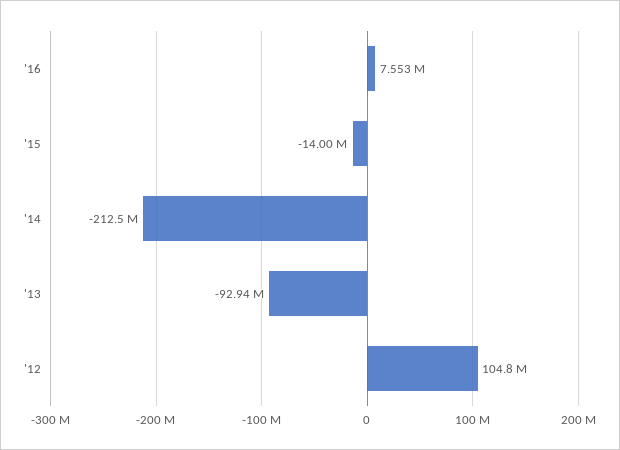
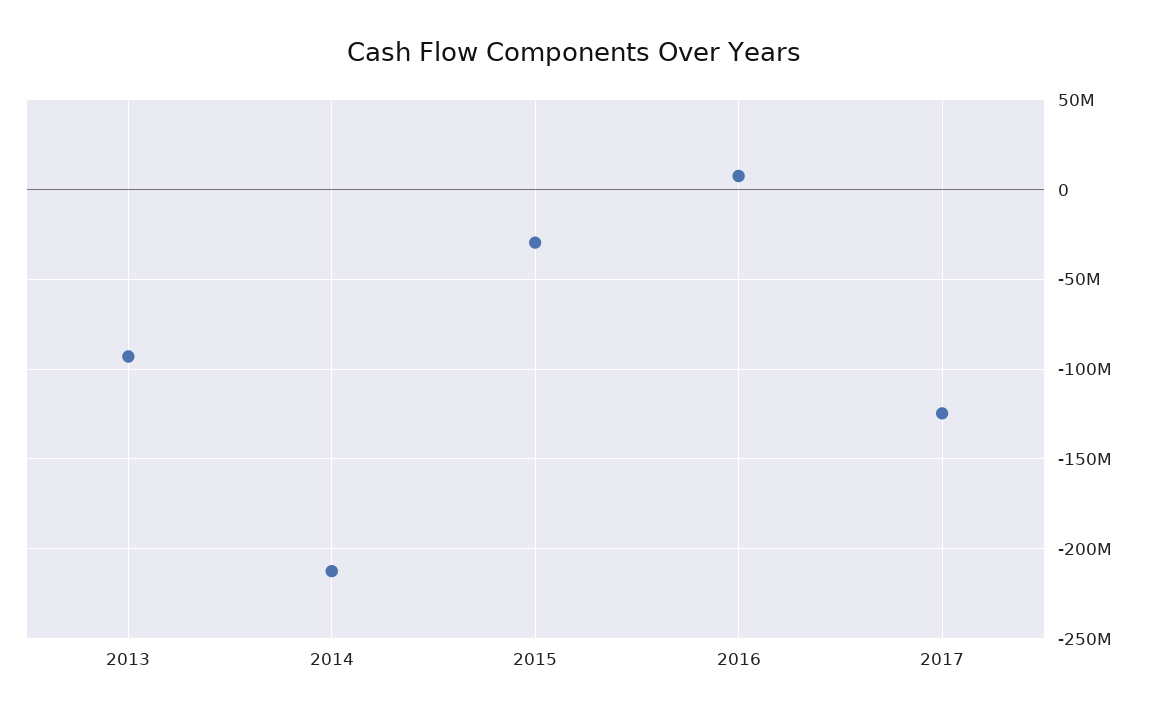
'15: -14000000 -> -30000000
'12: 104800000 -> none
2017: none -> -125000000

